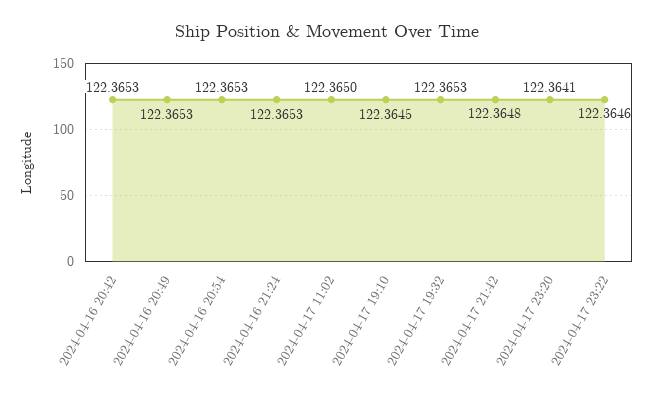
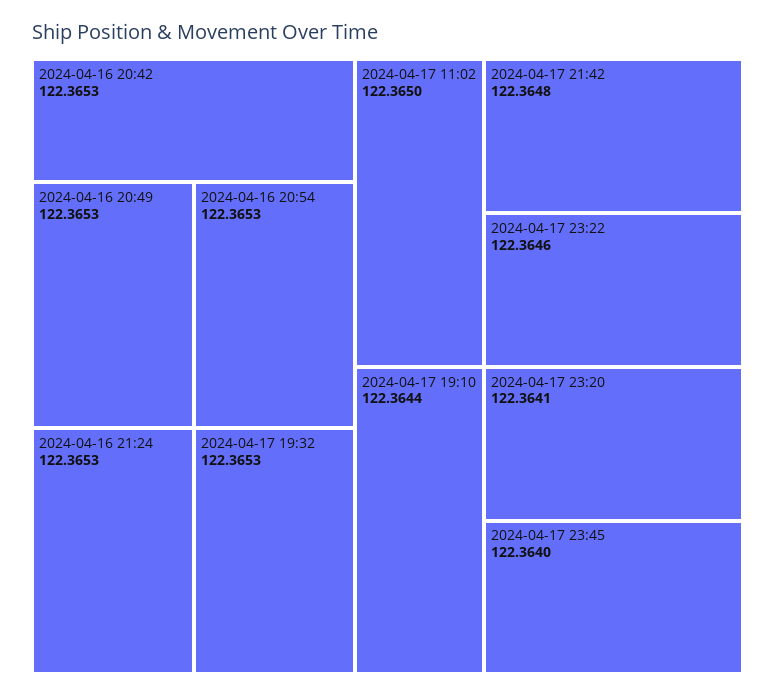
2024-04-17 19:10: 122.3645 -> 122.3644
2024-04-17 23:45: none -> 122.364

